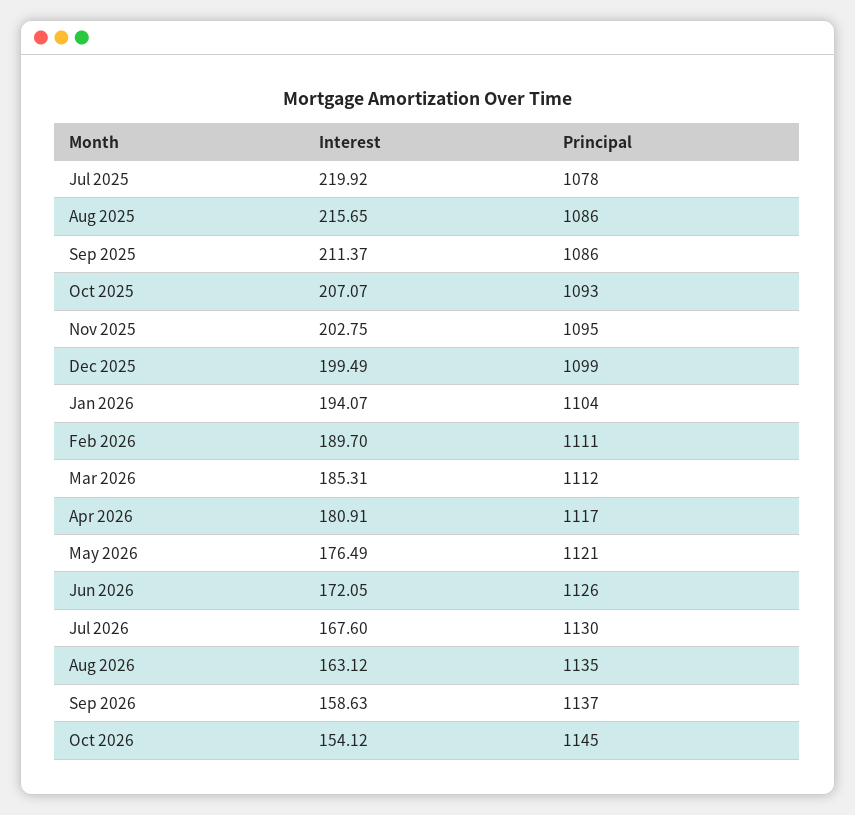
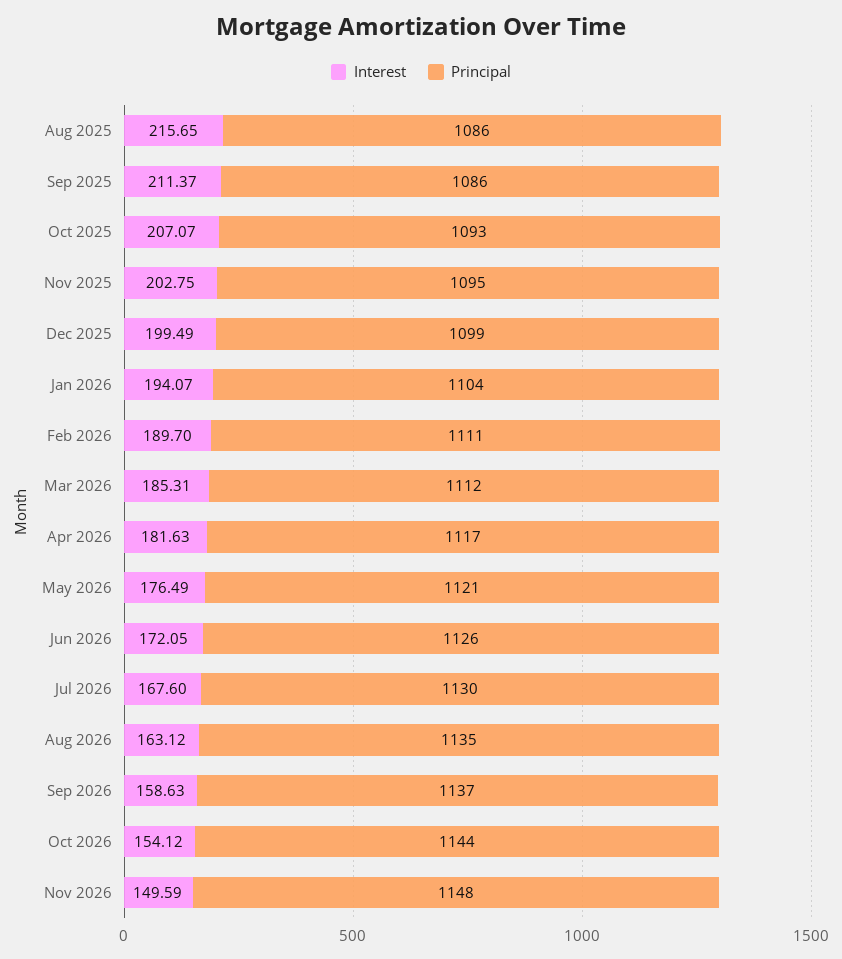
Interest, Jul 2025: 219.92 -> none
Principal, Jul 2025: 1078 -> none
Interest, Apr 2026: 180.91 -> 181.63
Principal, Oct 2026: 1145 -> 1144
Interest, Nov 2026: none -> 149.59
Principal, Nov 2026: none -> 1148

